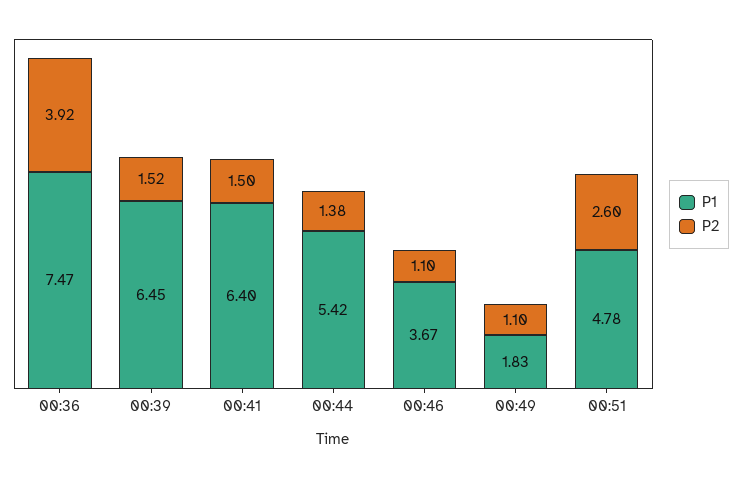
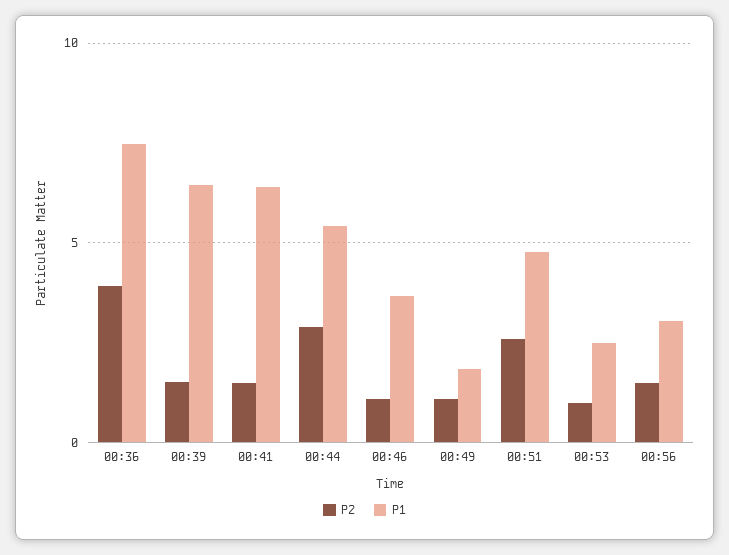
P2, 00:44: 1.38 -> 3
P2, 00:53: none -> 1
P1, 00:53: none -> 2.5
P2, 00:56: none -> 1.5
P1, 00:56: none -> 3

